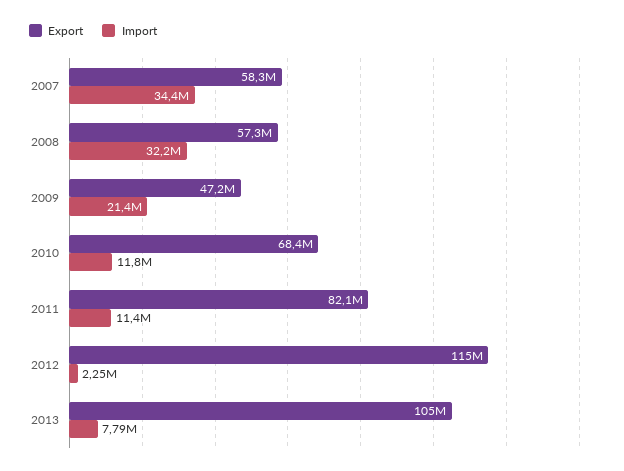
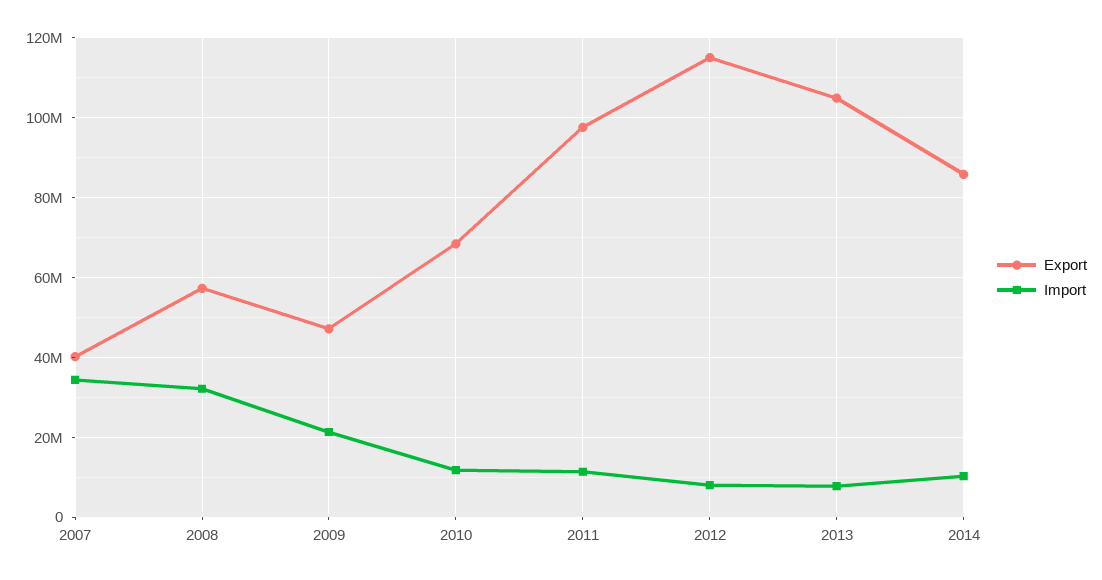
Export, 2007: 58300000 -> 40000000
Export, 2011: 82100000 -> 98000000
Import, 2012: 2250000 -> 8000000
Export, 2014: none -> 86000000
Import, 2014: none -> 10000000

